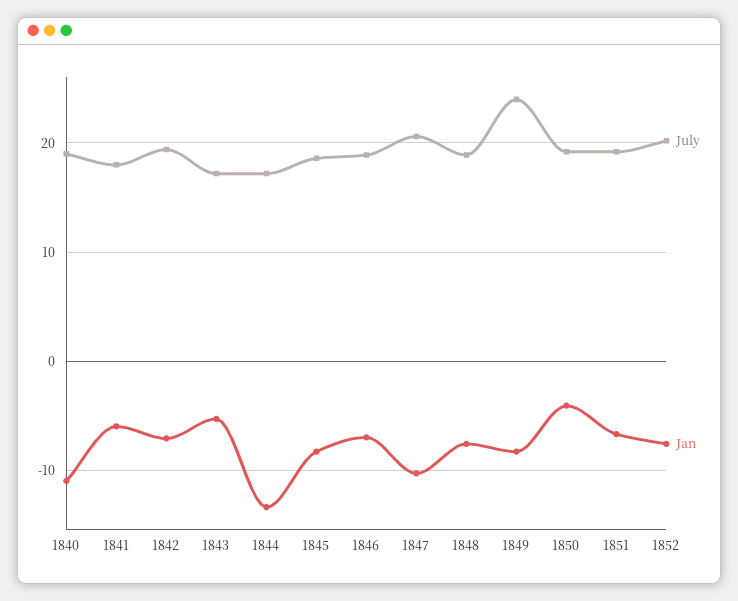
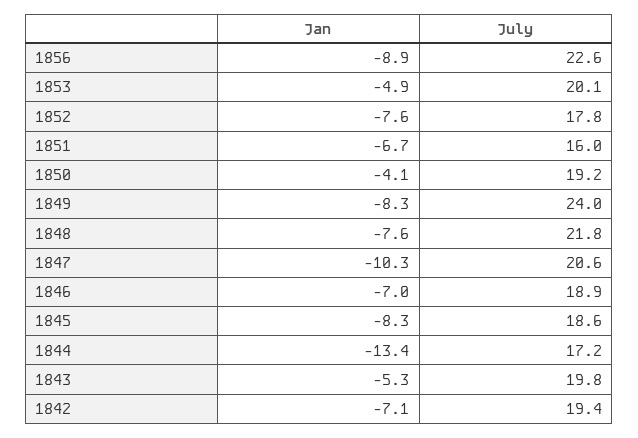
July, 1840: 19 -> none
Jan, 1840: -11 -> none
July, 1841: 18 -> none
Jan, 1841: -6 -> none
July, 1843: 17 -> 19.8
July, 1848: 19 -> 21.8
July, 1851: 19 -> 16
July, 1852: 20 -> 17.8
Jan, 1856: none -> -8.9
July, 1856: none -> 22.6
Jan, 1853: none -> -4.9
July, 1853: none -> 20.1

